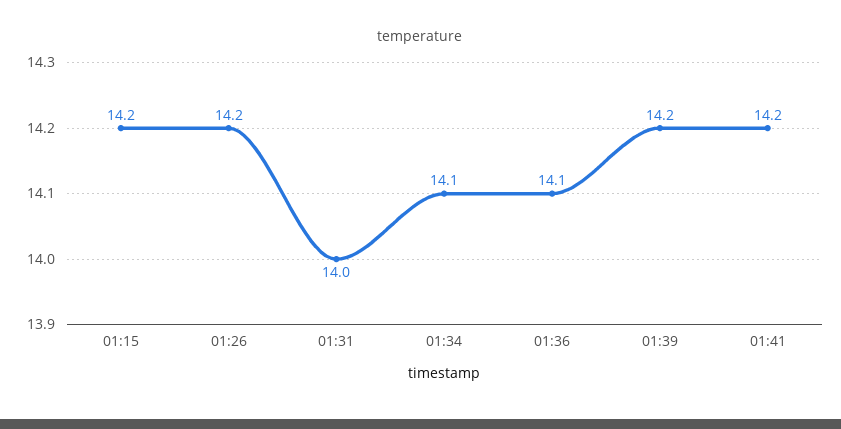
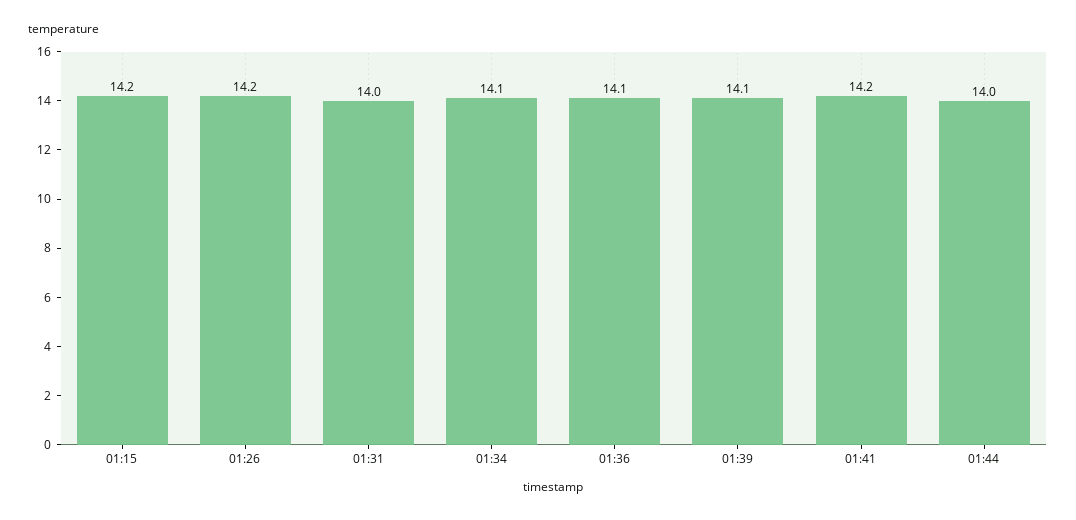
01:39: 14.2 -> 14.1
01:44: none -> 14

